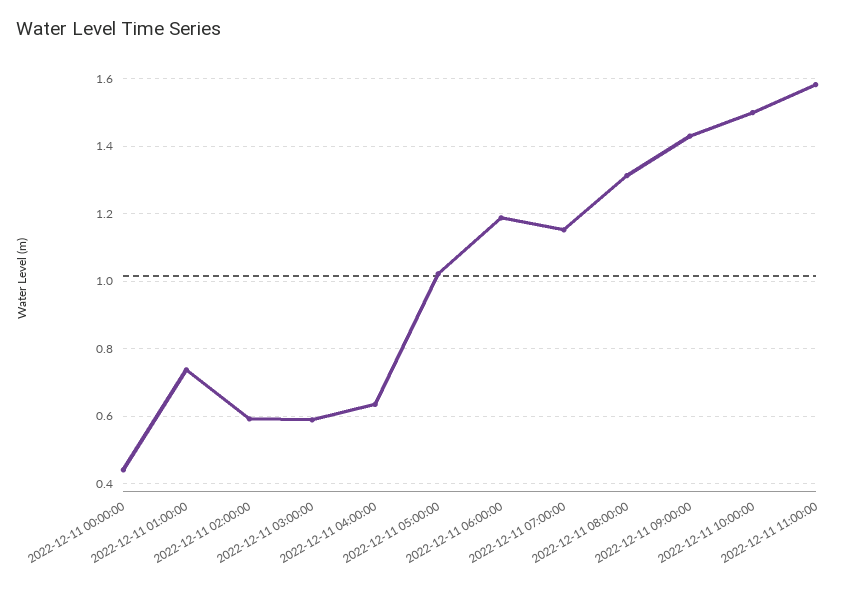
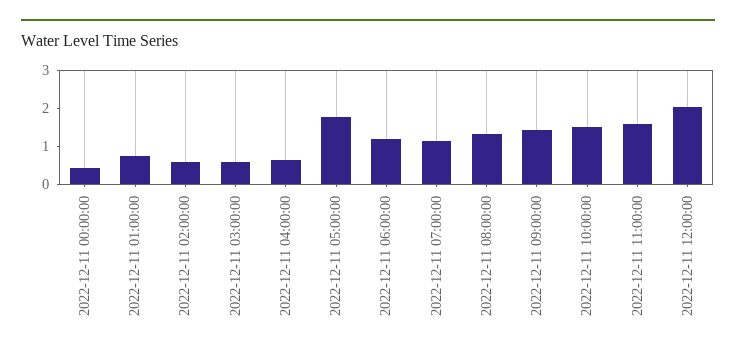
2022-12-11 05:00:00: 1.02 -> 1.75
2022-12-11 12:00:00: none -> 2

